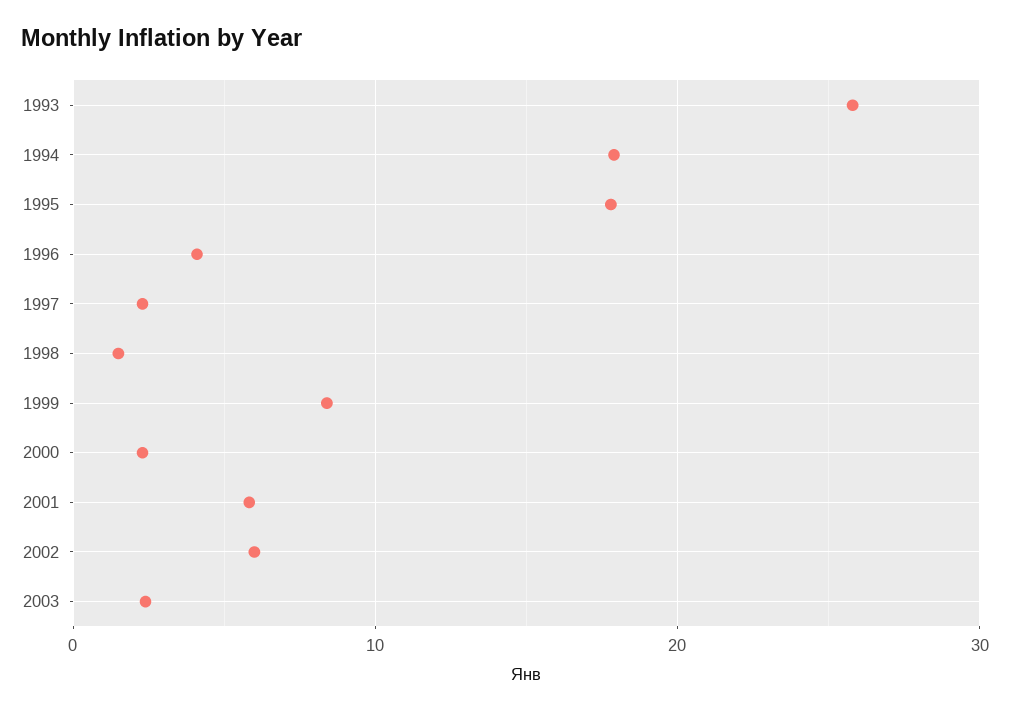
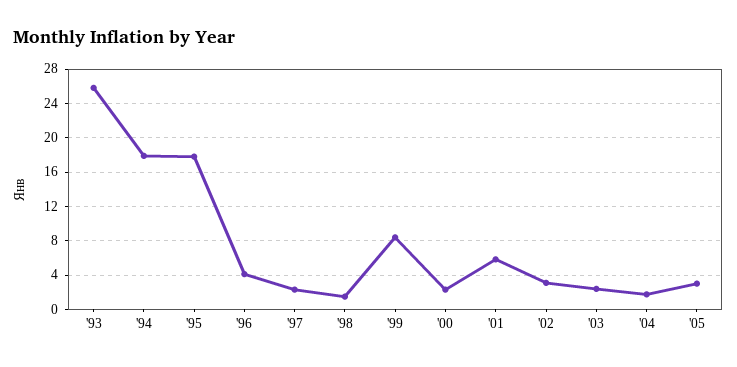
2002: 6 -> 3
'04: none -> 2
'05: none -> 3

